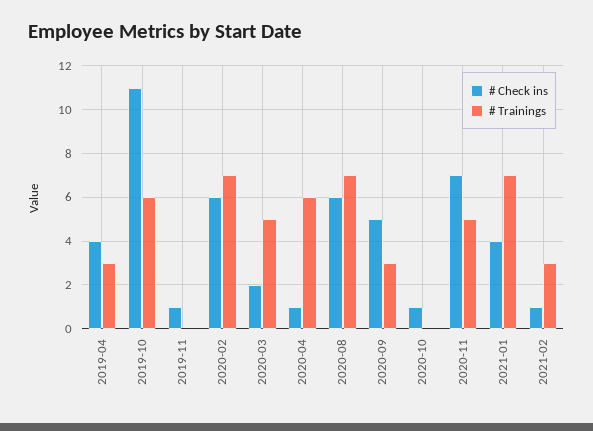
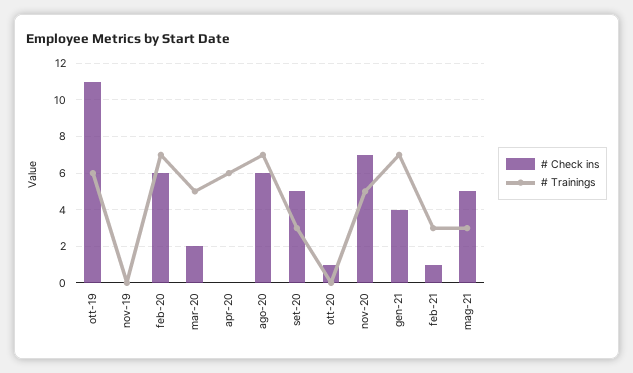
# Check ins, 2019-04: 4 -> none
# Trainings, 2019-04: 3 -> none
# Check ins, 2019-11: 1 -> 0
# Check ins, 2020-04: 1 -> 0
# Check ins, mag-21: none -> 5
# Trainings, mag-21: none -> 3

